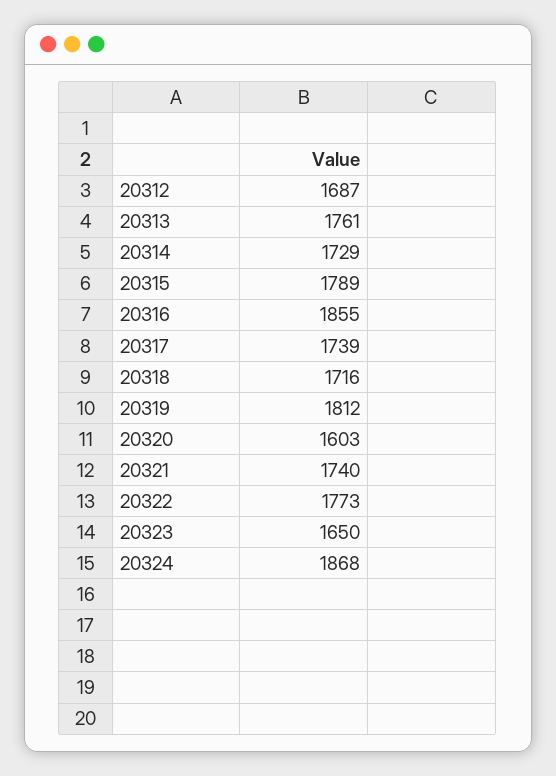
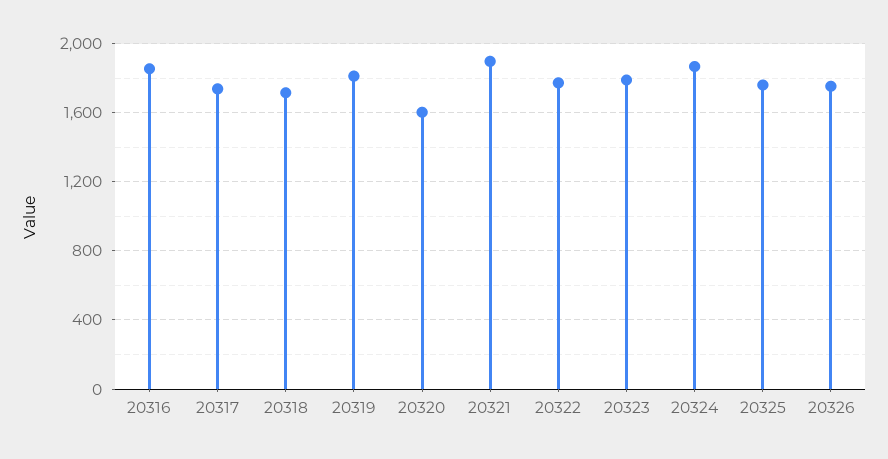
20312: 1687 -> none
20313: 1761 -> none
20314: 1729 -> none
20315: 1789 -> none
20321: 1740 -> 1900
20323: 1650 -> 1800
20325: none -> 1750
20326: none -> 1750

